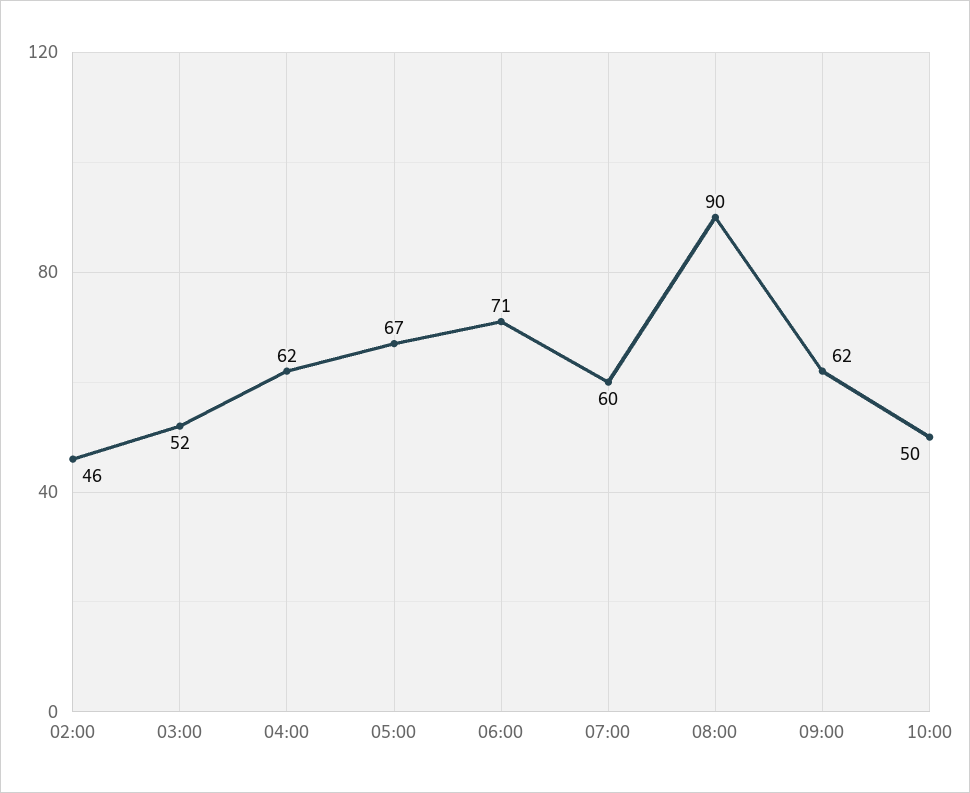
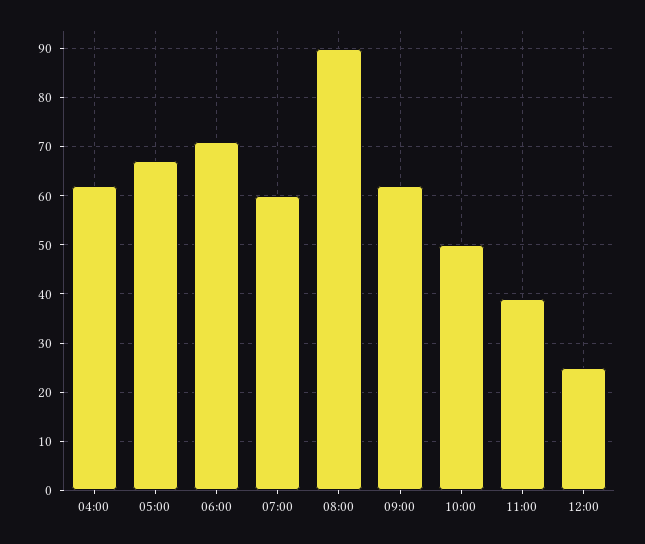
02:00: 46 -> none
03:00: 52 -> none
11:00: none -> 40
12:00: none -> 25

